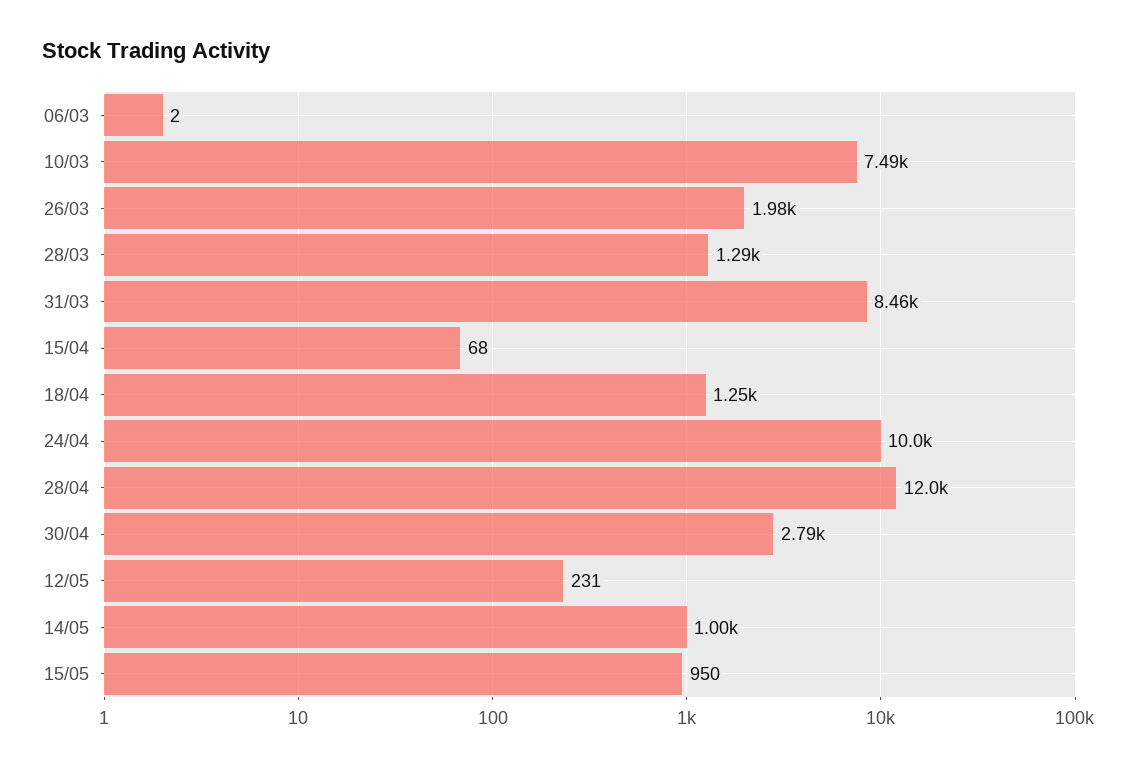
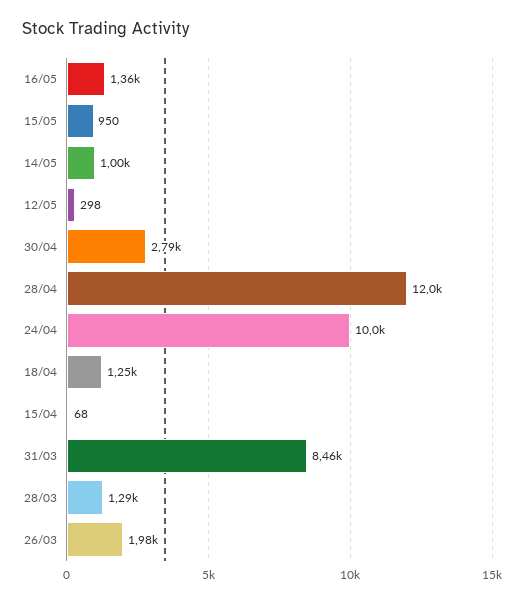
06/03: 2 -> none
10/03: 7490 -> none
12/05: 231 -> 298
16/05: none -> 1360

